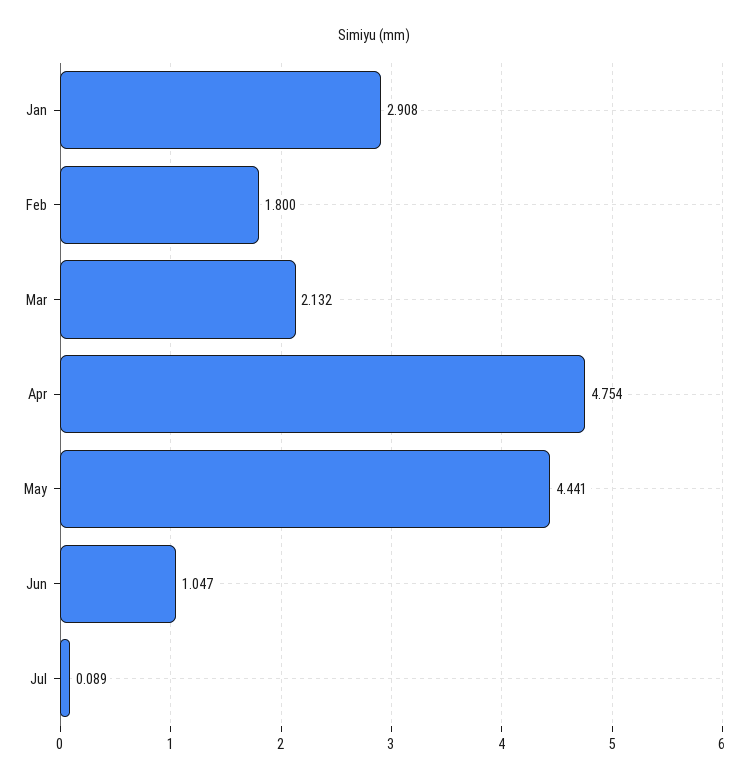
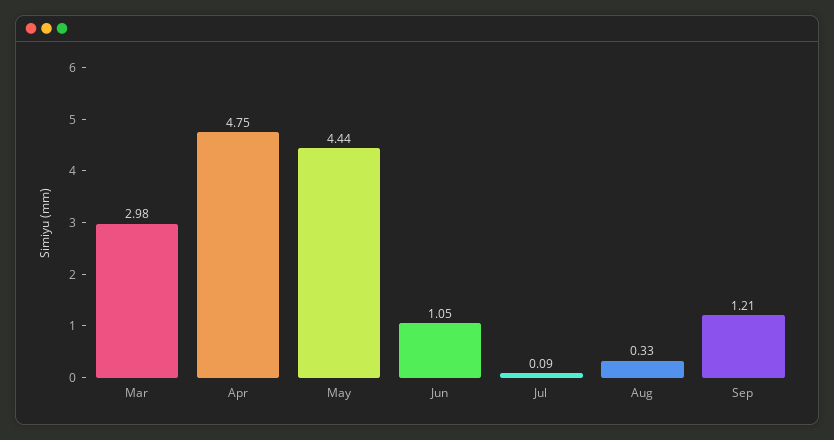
Jan: 2.908 -> none
Feb: 1.8 -> none
Mar: 2.132 -> 2.98
Aug: none -> 0.33
Sep: none -> 1.21

